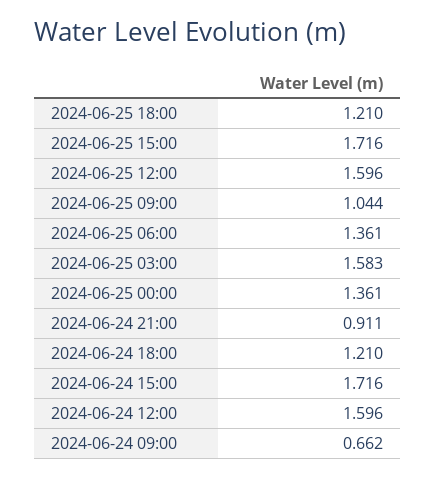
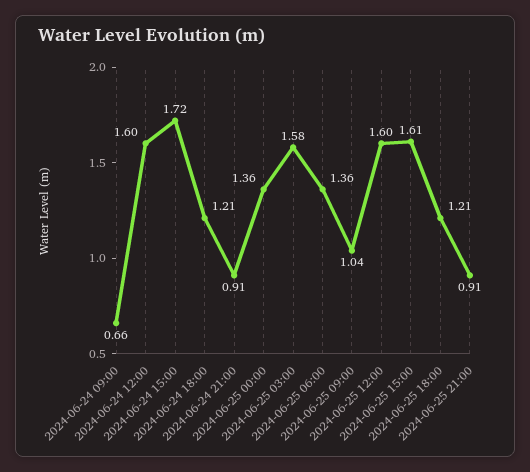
2024-06-25 15:00: 1.716 -> 1.61
2024-06-25 21:00: none -> 0.91

